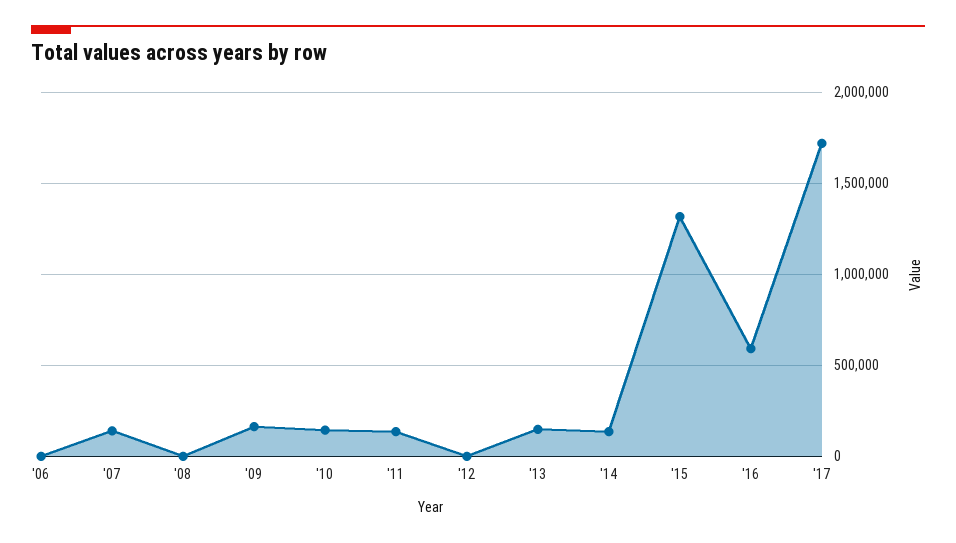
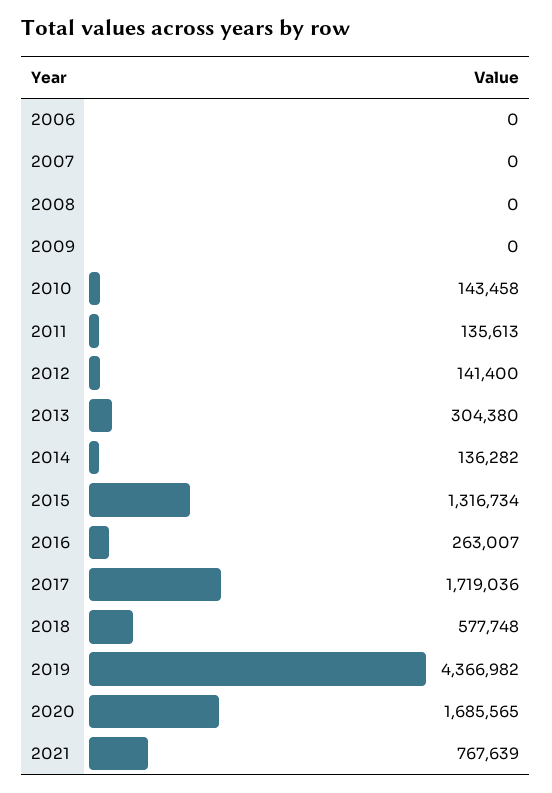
'07: 150000 -> 0
'09: 150000 -> 0
'12: 0 -> 141400
'13: 150000 -> 304380
'16: 600000 -> 263007
2018: none -> 577748
2019: none -> 4366982
2020: none -> 1685565
2021: none -> 767639

